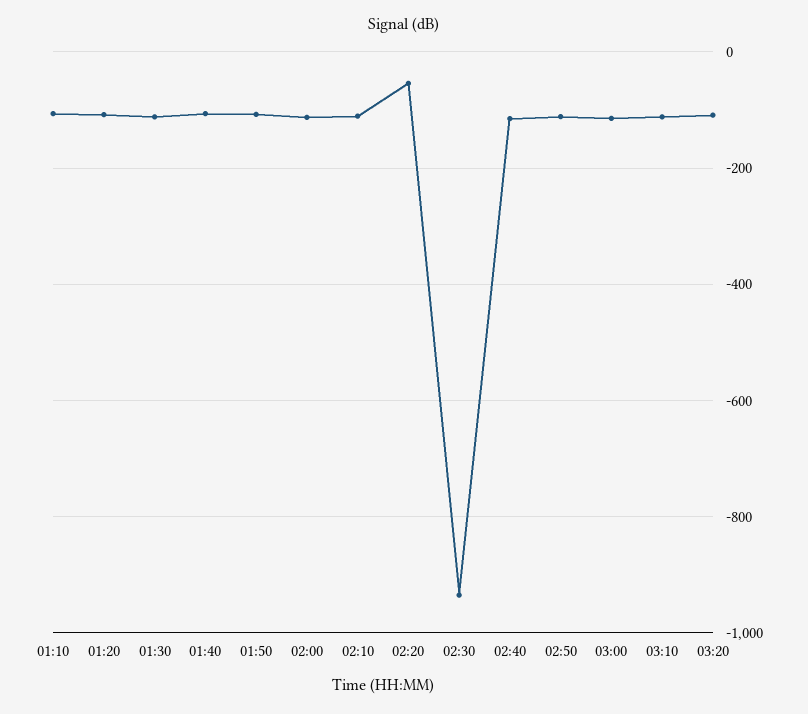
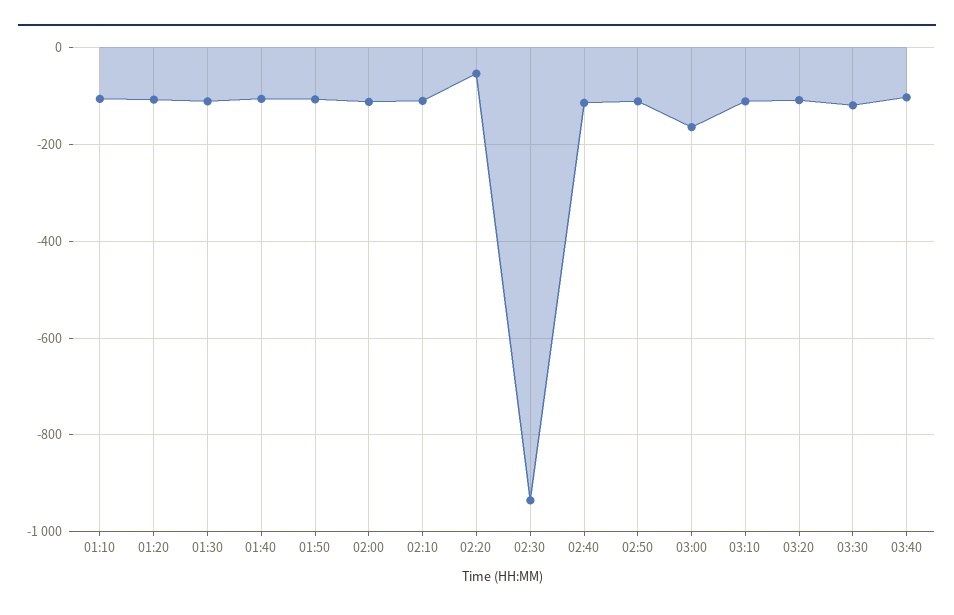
03:00: -120 -> -160
03:30: none -> -120
03:40: none -> -100

